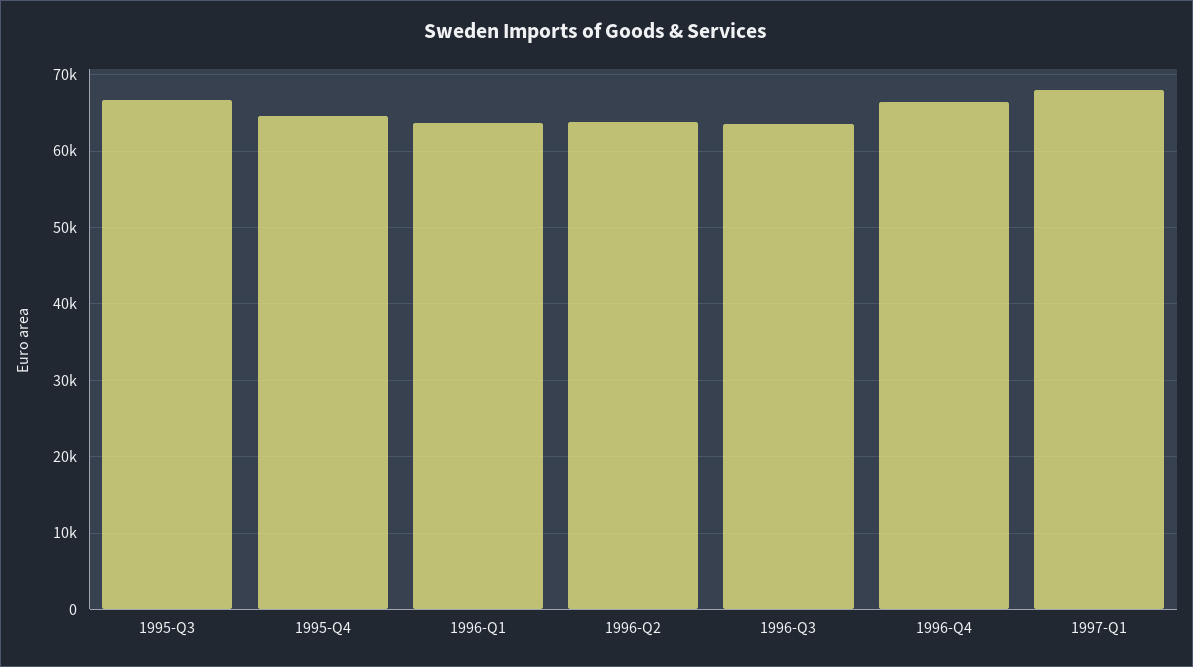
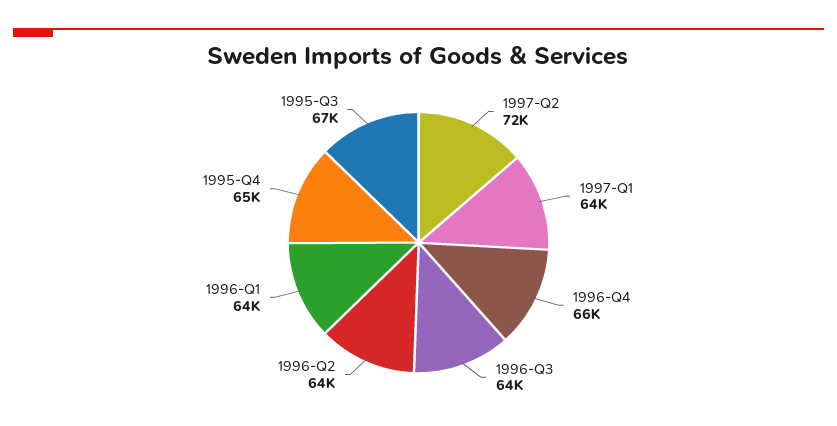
1997-Q1: 68000 -> 64000
1997-Q2: none -> 72000

